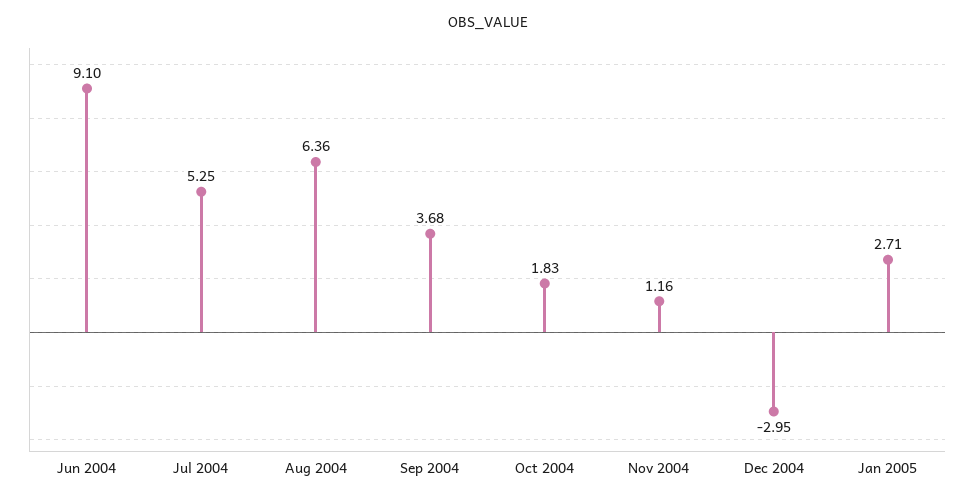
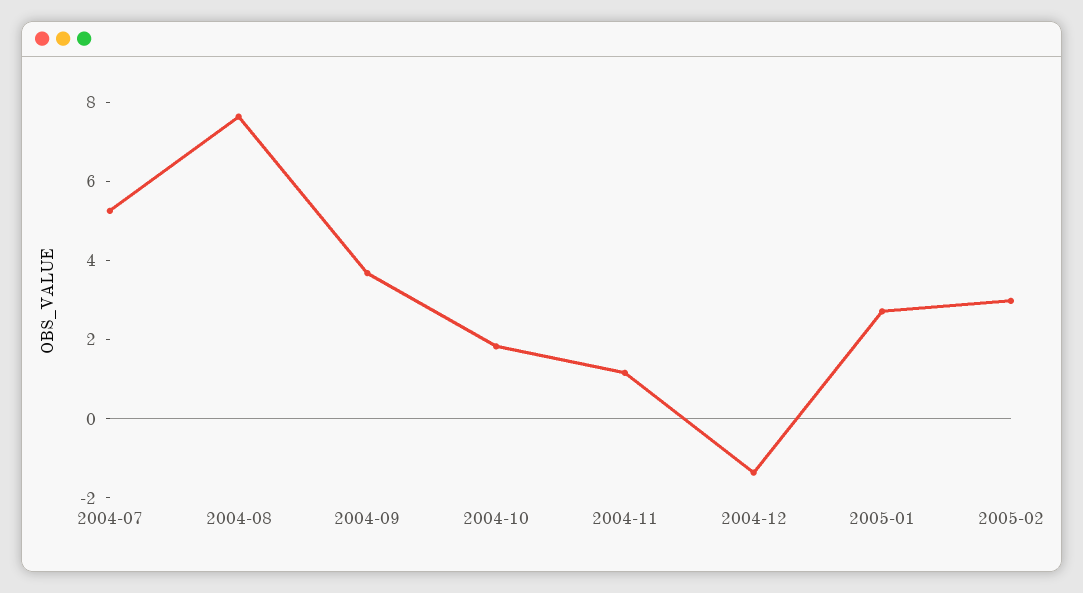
Jun 2004: 9.1 -> none
Aug 2004: 6.36 -> 7.5
Dec 2004: -2.95 -> -1.5
2005-02: none -> 3

